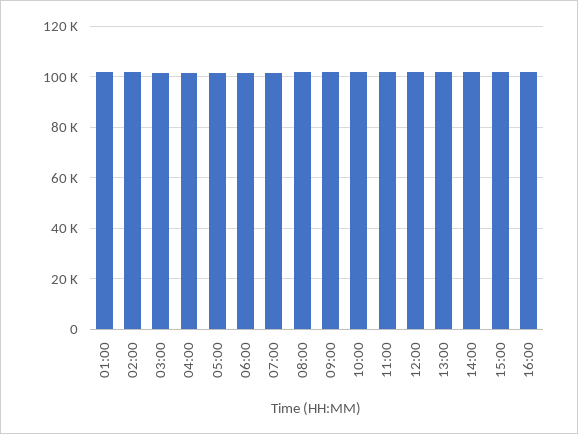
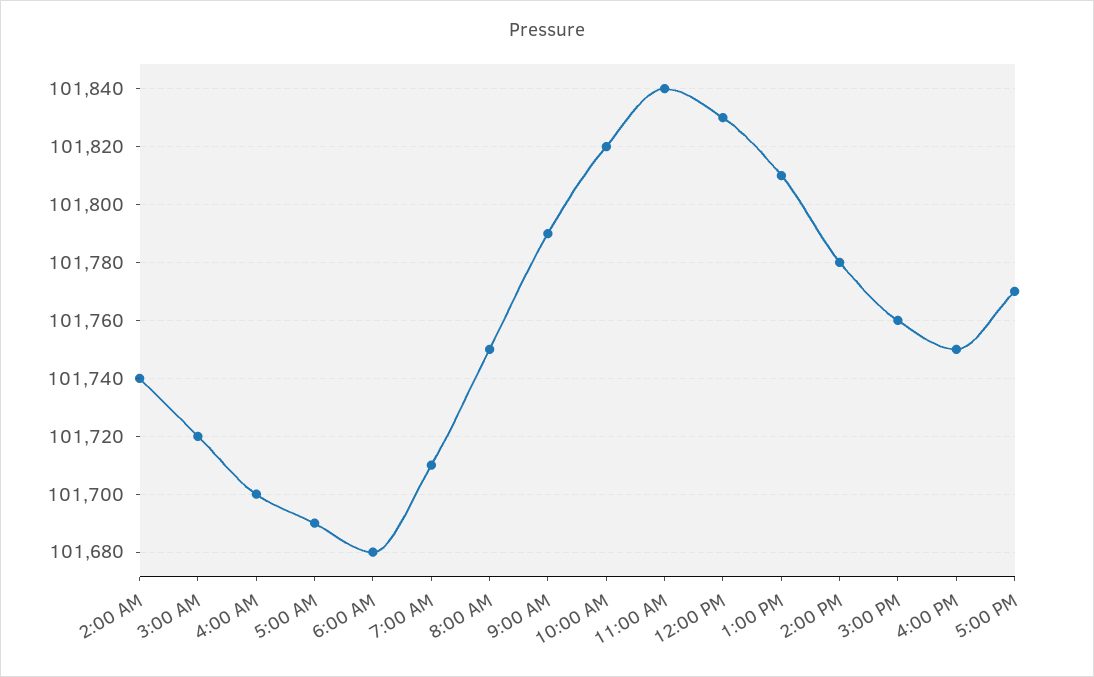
01:00: 102500 -> none
5:00 PM: none -> 101770

